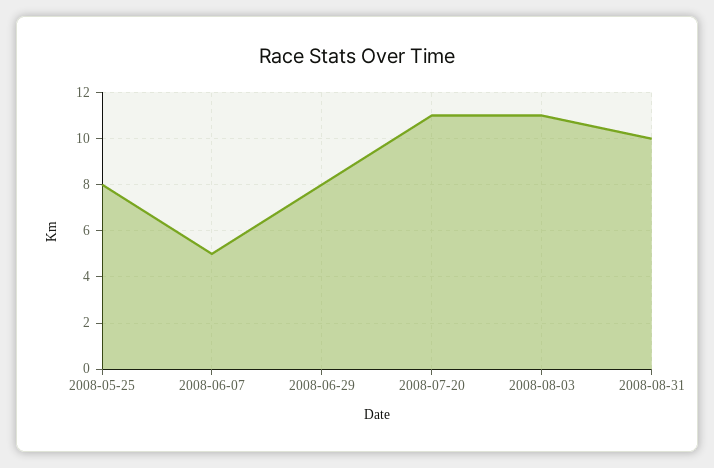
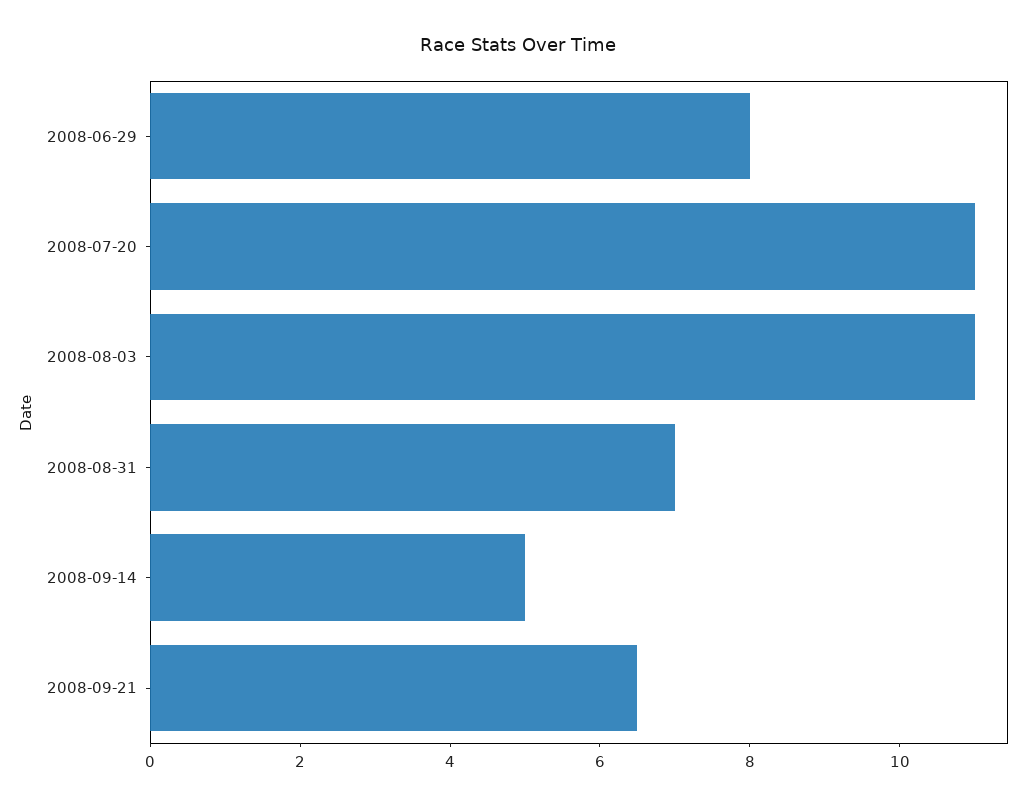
2008-05-25: 8 -> none
2008-06-07: 5 -> none
2008-08-31: 10 -> 7
2008-09-14: none -> 5
2008-09-21: none -> 6.5

